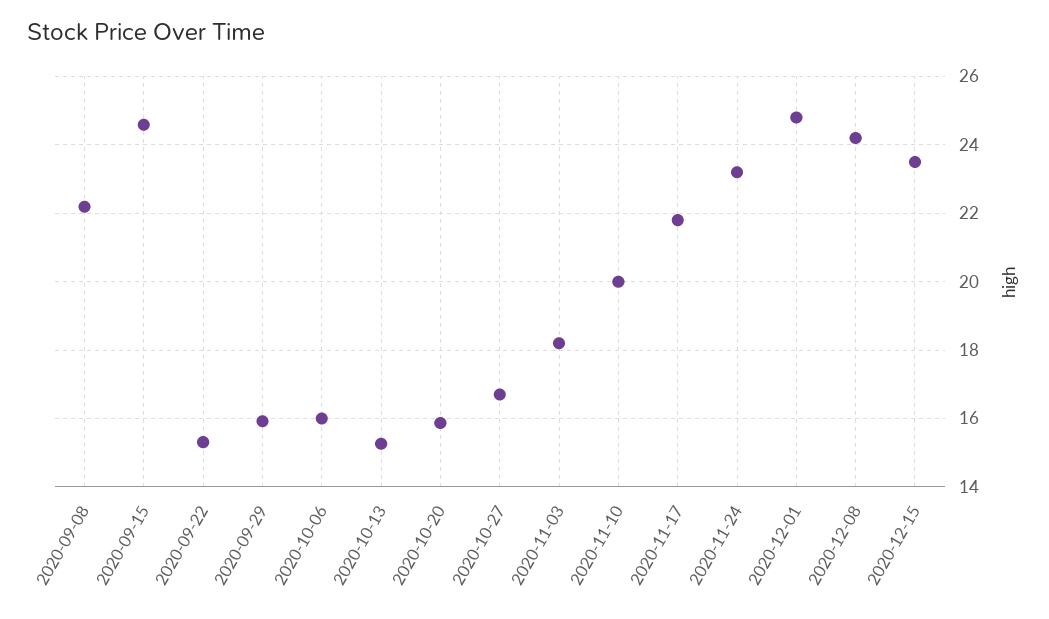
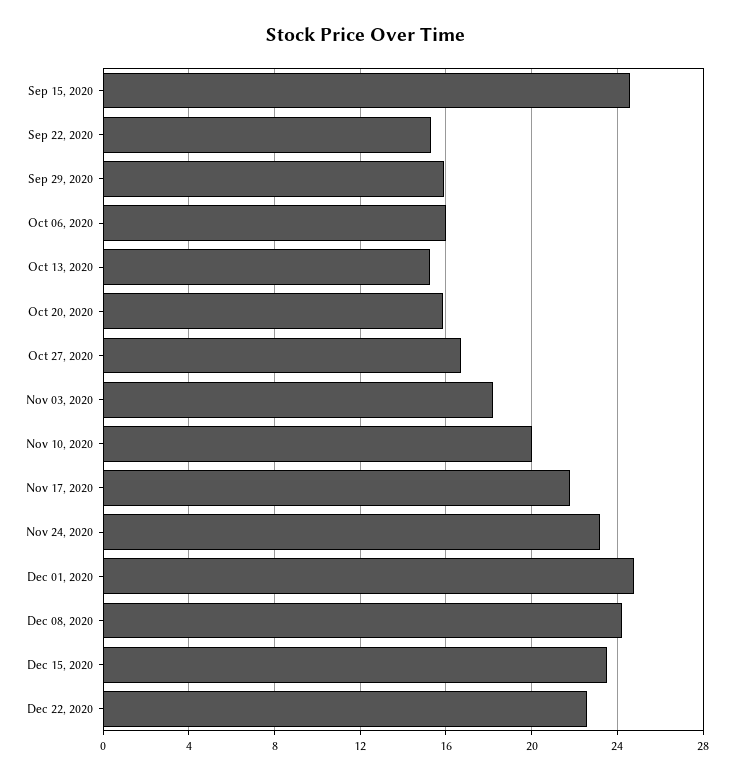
2020-09-08: 22.2 -> none
Dec 22, 2020: none -> 22.5

